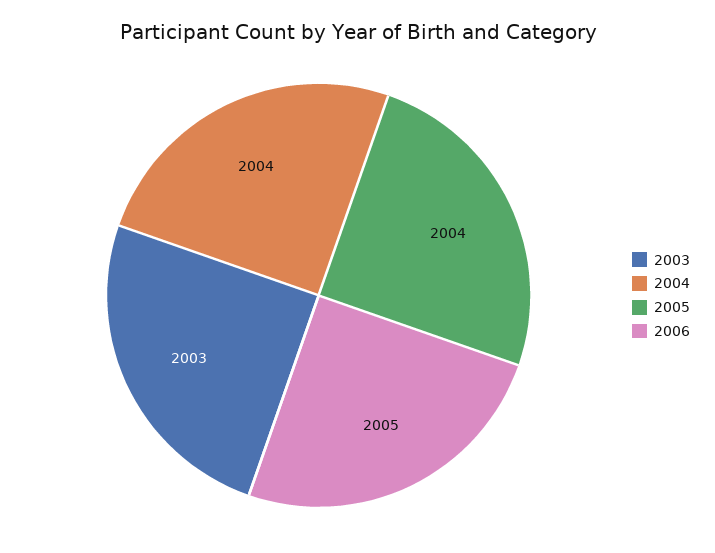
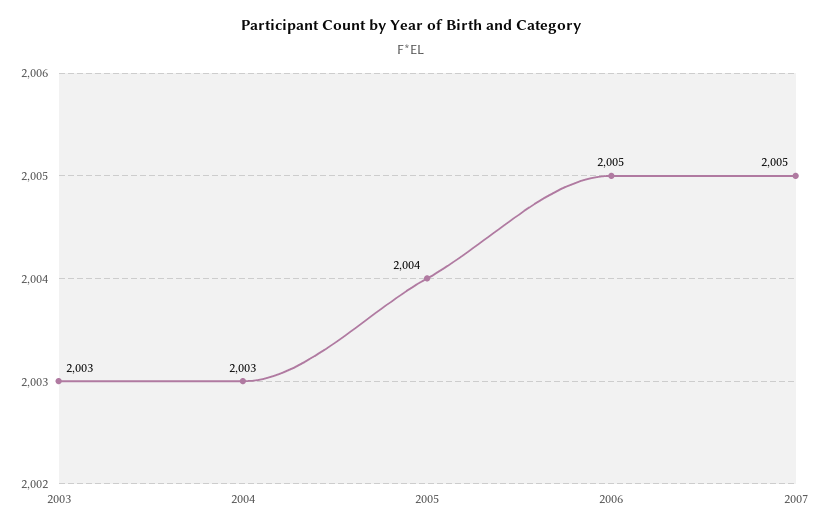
2004: 2004 -> 2003
2007: none -> 2005

